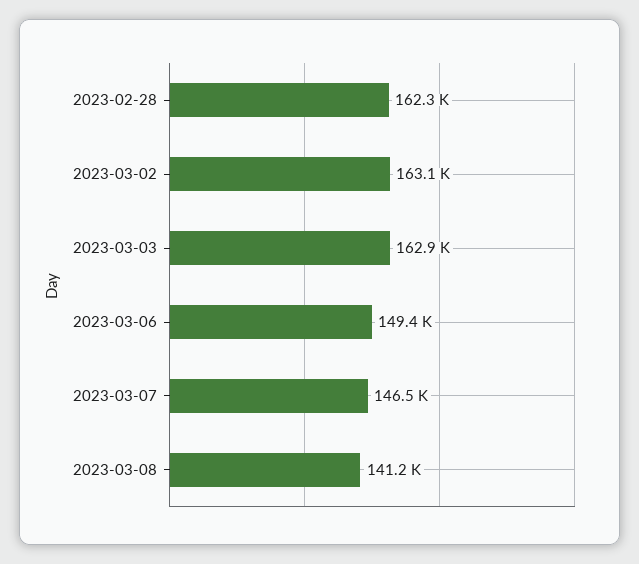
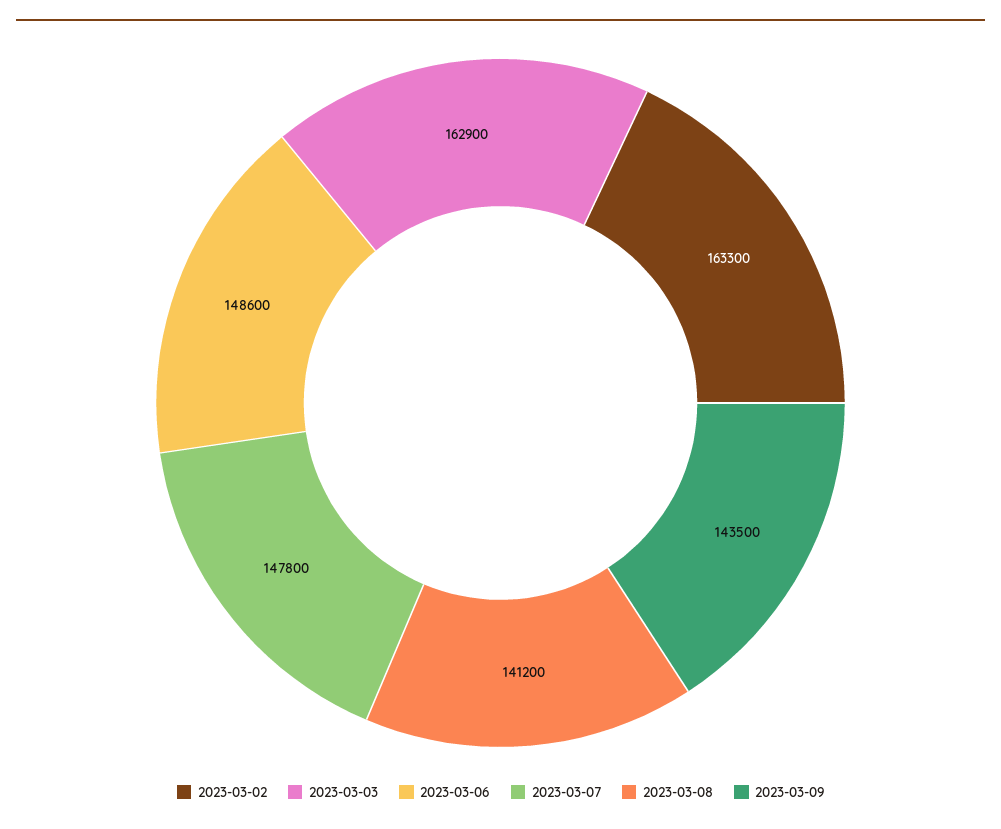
2023-02-28: 162300 -> none
2023-03-02: 163100 -> 163300
2023-03-06: 149400 -> 148600
2023-03-07: 146500 -> 147800
2023-03-09: none -> 143500

